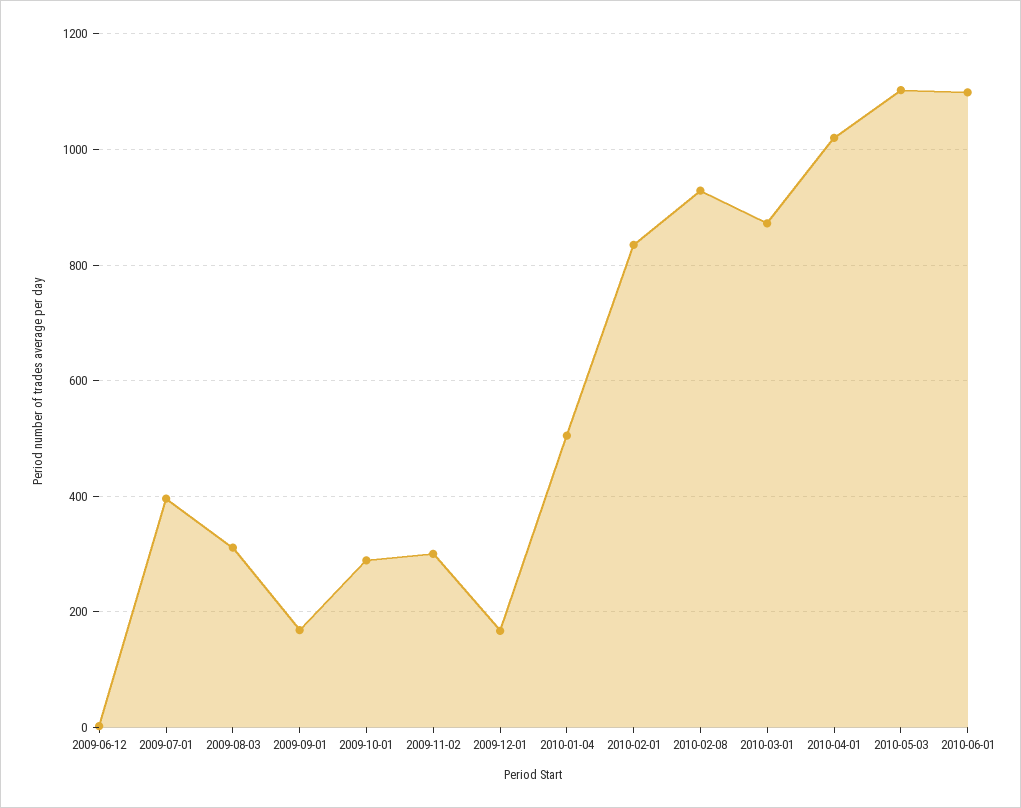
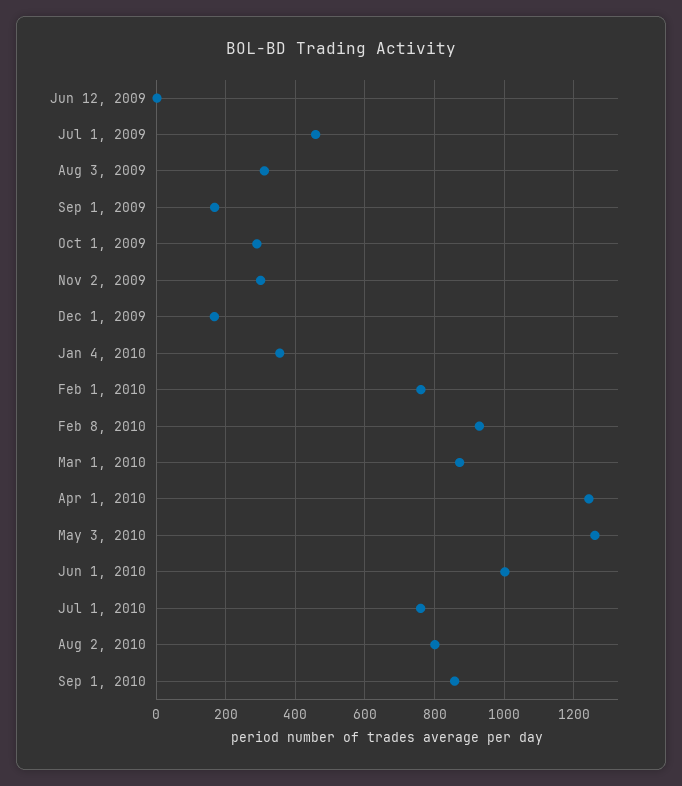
2009-07-01: 400 -> 460
2010-01-04: 500 -> 360
2010-02-01: 840 -> 760
2010-04-01: 1020 -> 1240
2010-05-03: 1100 -> 1260
2010-06-01: 1100 -> 1000
Jul 1, 2010: none -> 760
Aug 2, 2010: none -> 800
Sep 1, 2010: none -> 860

